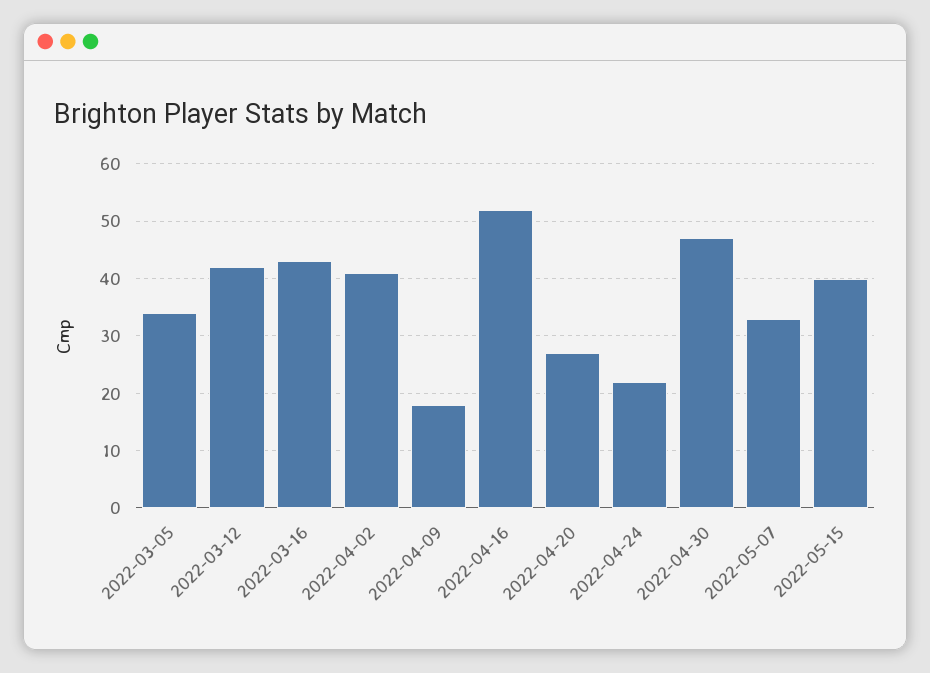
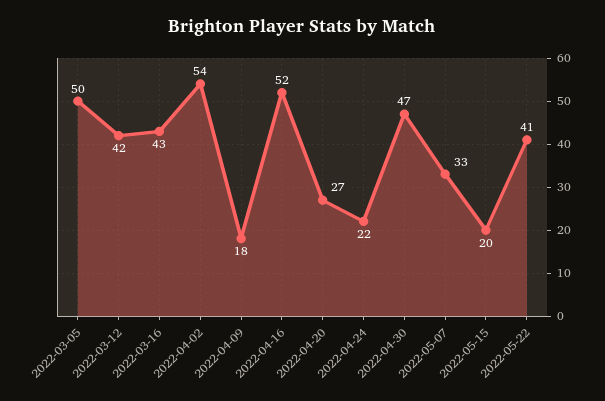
2022-03-05: 35 -> 50
2022-04-02: 40 -> 54
2022-05-15: 40 -> 20
2022-05-22: none -> 41

